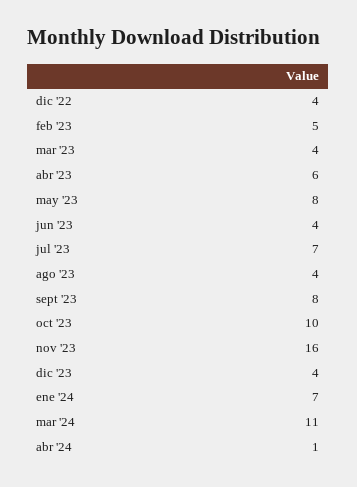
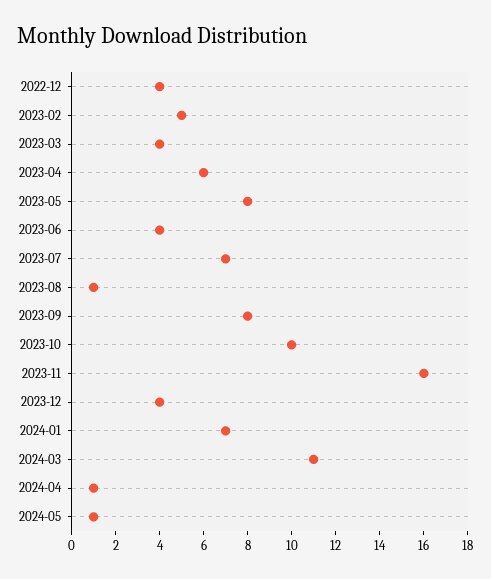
ago '23: 4 -> 1
2024-05: none -> 1

